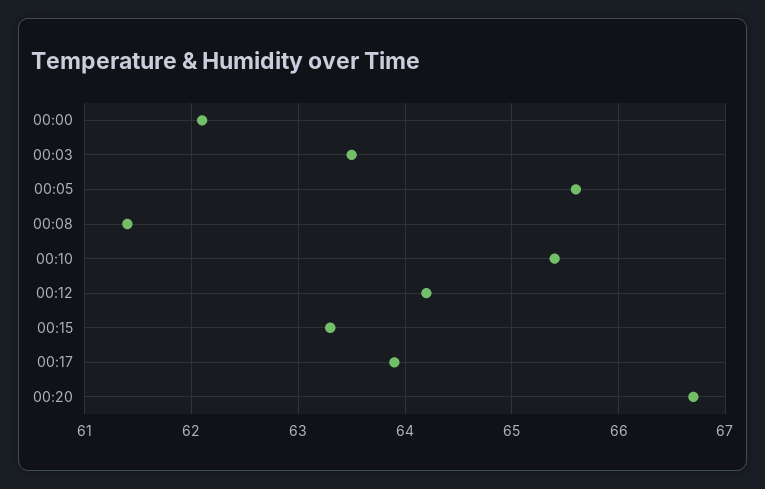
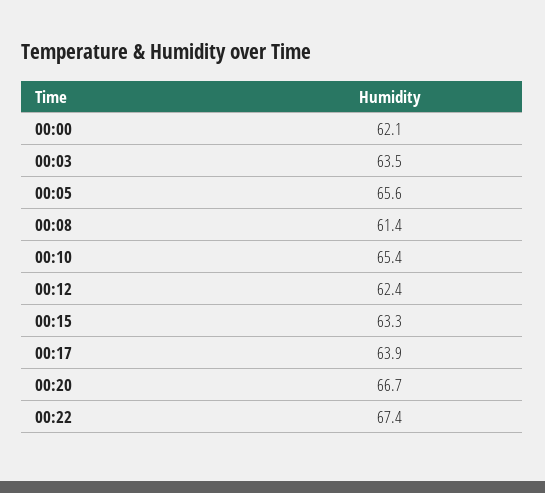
00:12: 64.2 -> 62.4
00:22: none -> 67.4

